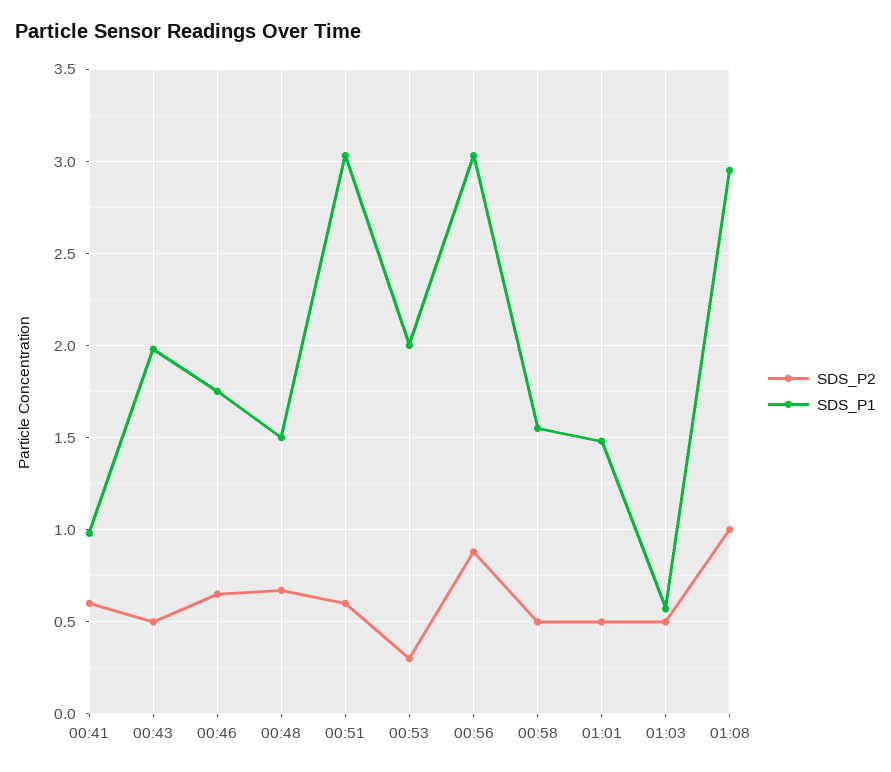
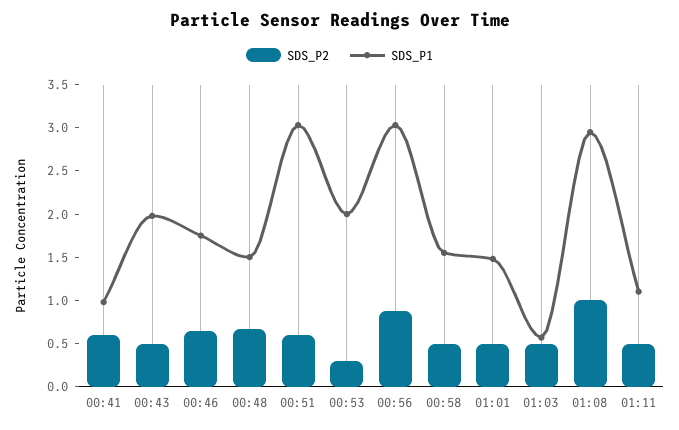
SDS_P2, 01:11: none -> 0.5
SDS_P1, 01:11: none -> 1.1

